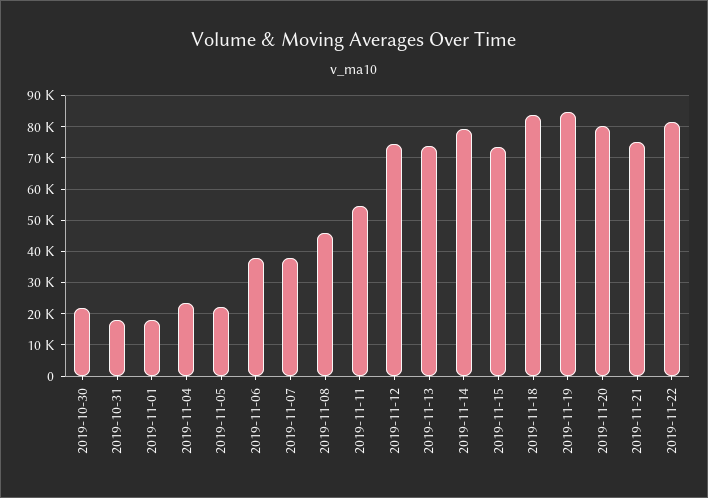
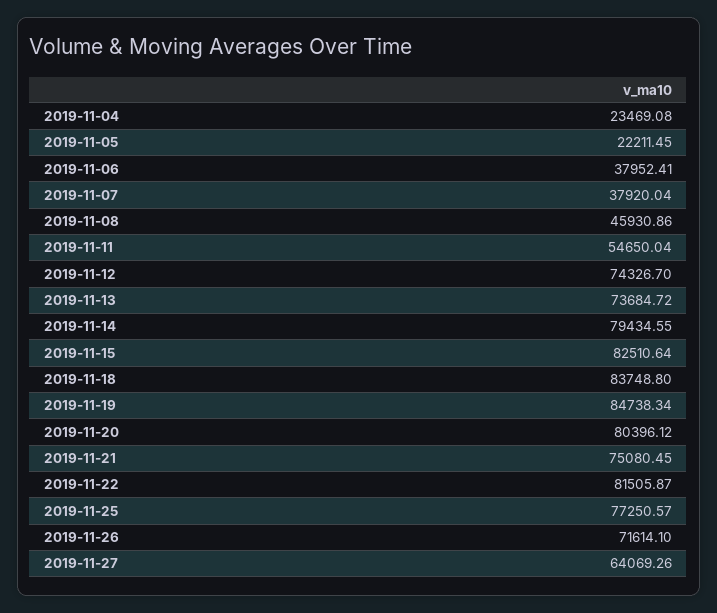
2019-10-30: 22000 -> none
2019-10-31: 18000 -> none
2019-11-01: 18000 -> none
2019-11-15: 74000 -> 82510.64
2019-11-25: none -> 77250.57
2019-11-26: none -> 71614.1
2019-11-27: none -> 64069.26

